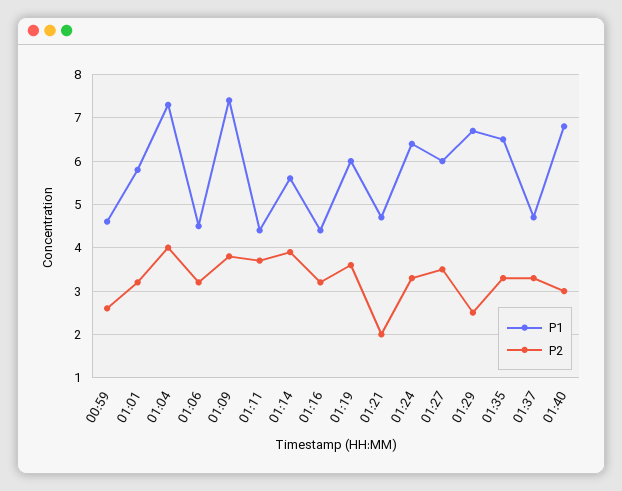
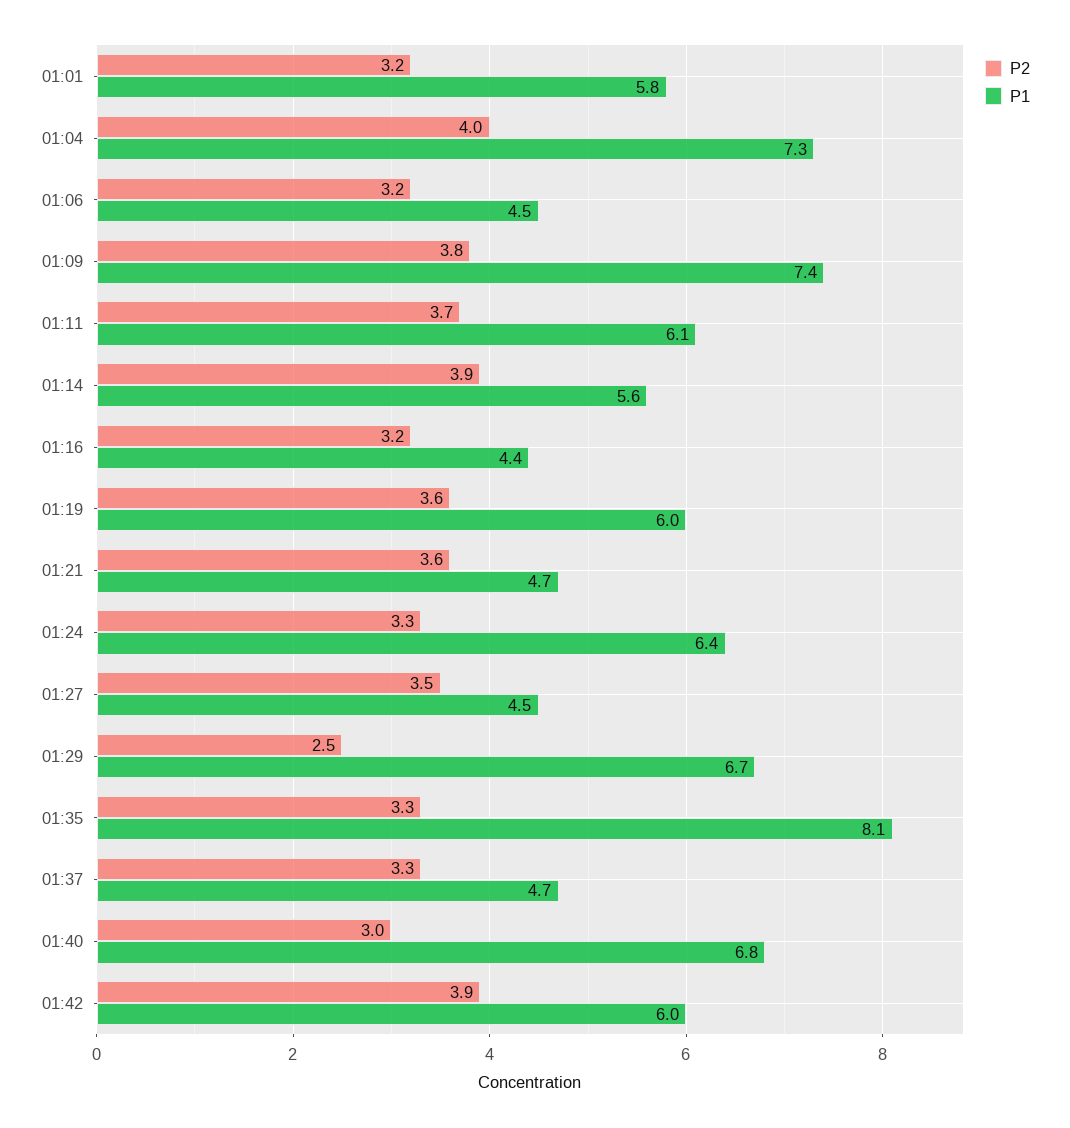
P1, 00:59: 4.5 -> none
P2, 00:59: 2.5 -> none
P1, 01:11: 4.5 -> 6.1
P2, 01:21: 2 -> 3.6
P1, 01:27: 6 -> 4.5
P1, 01:35: 6.5 -> 8.1
P2, 01:42: none -> 3.9
P1, 01:42: none -> 6

